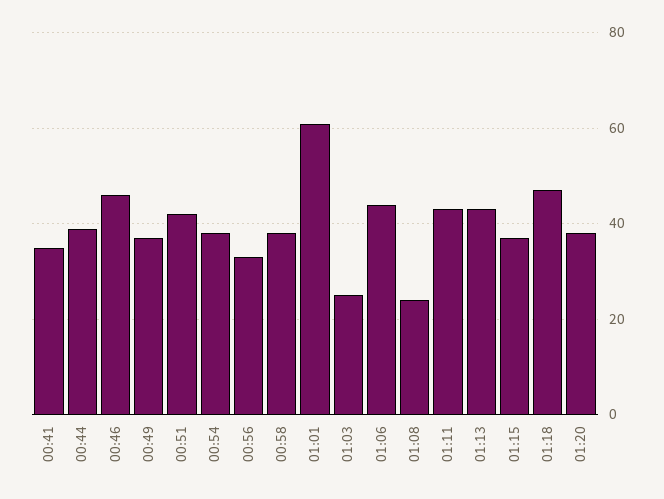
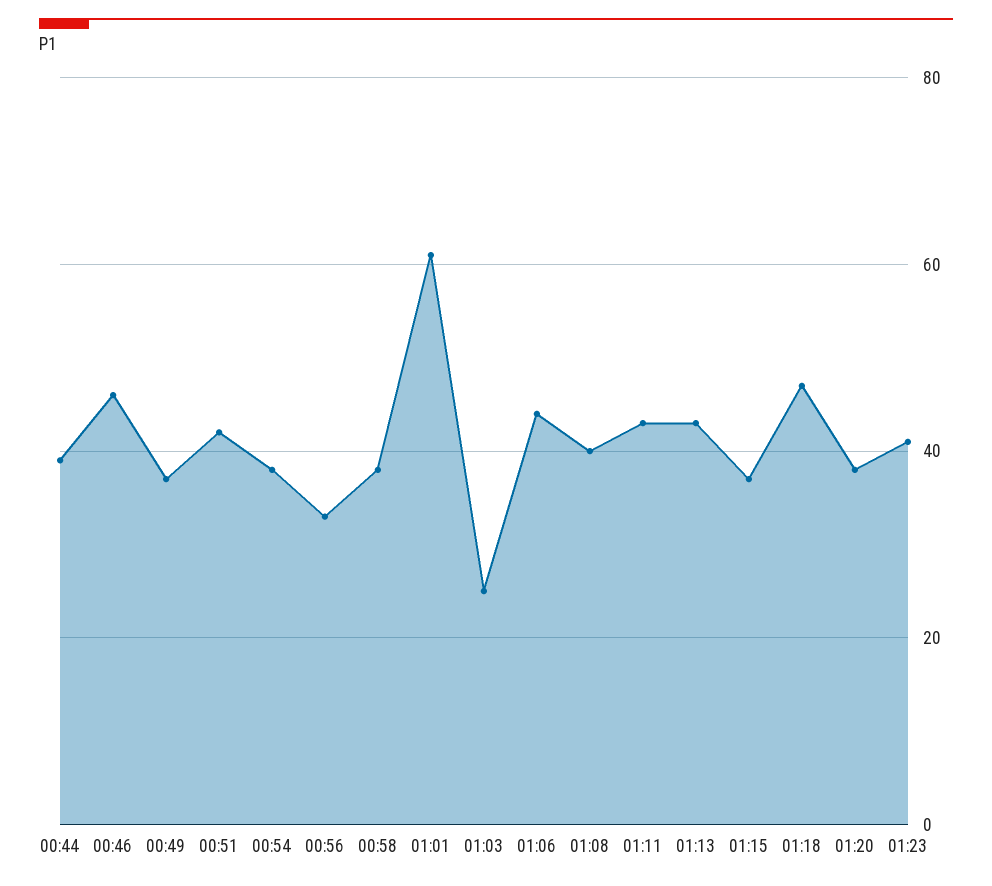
00:41: 35 -> none
01:08: 25 -> 40
01:23: none -> 40

